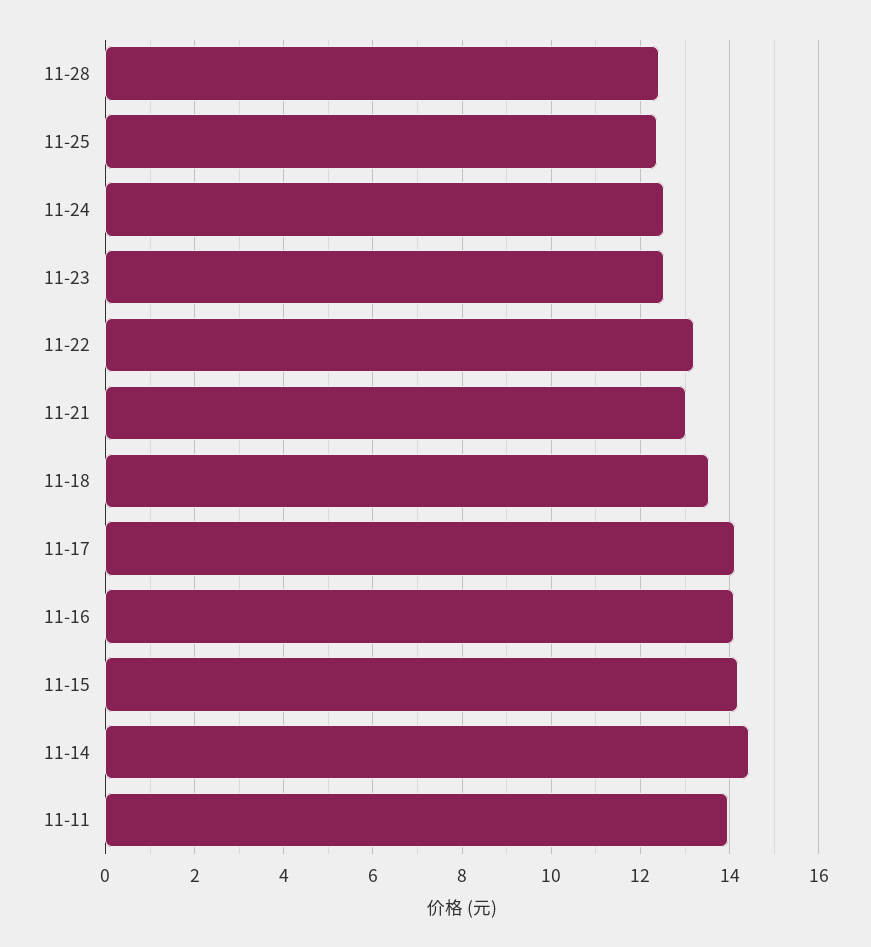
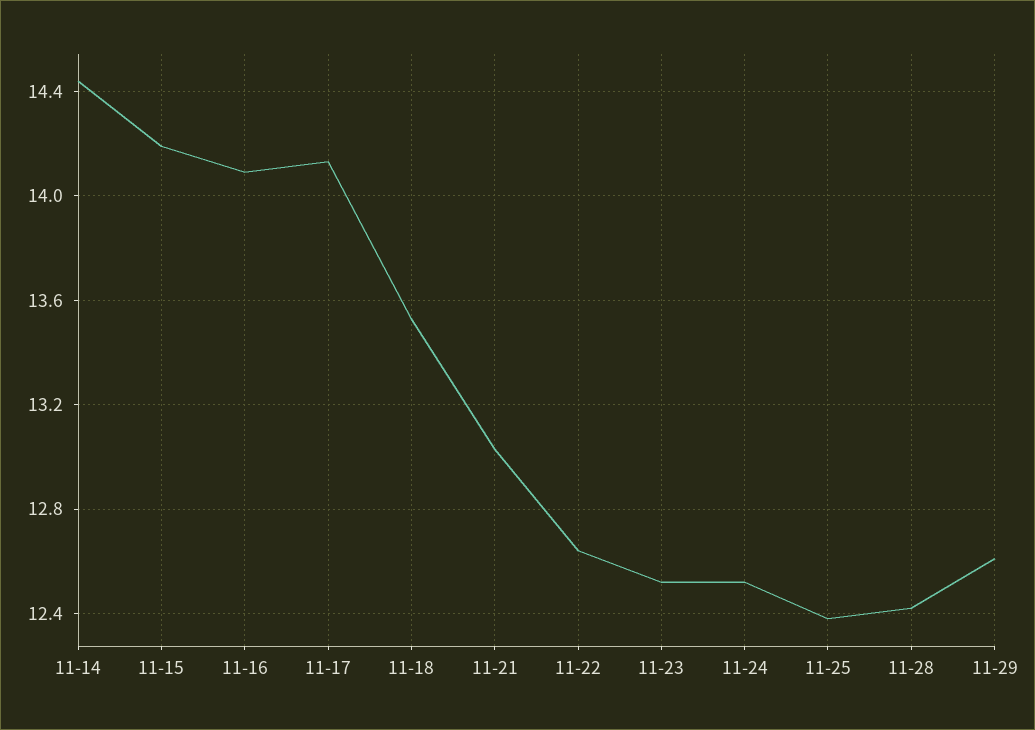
11-22: 13.2 -> 12.65
11-11: 14 -> none
11-29: none -> 12.6

